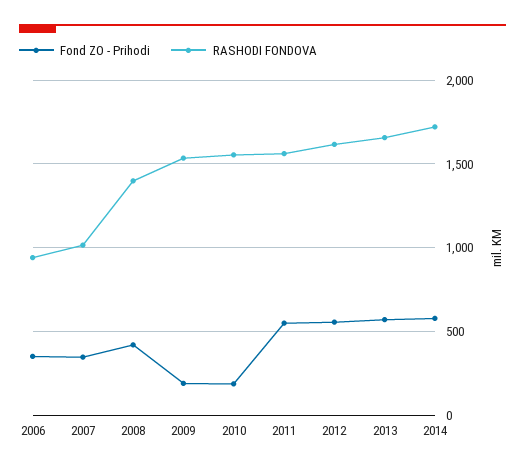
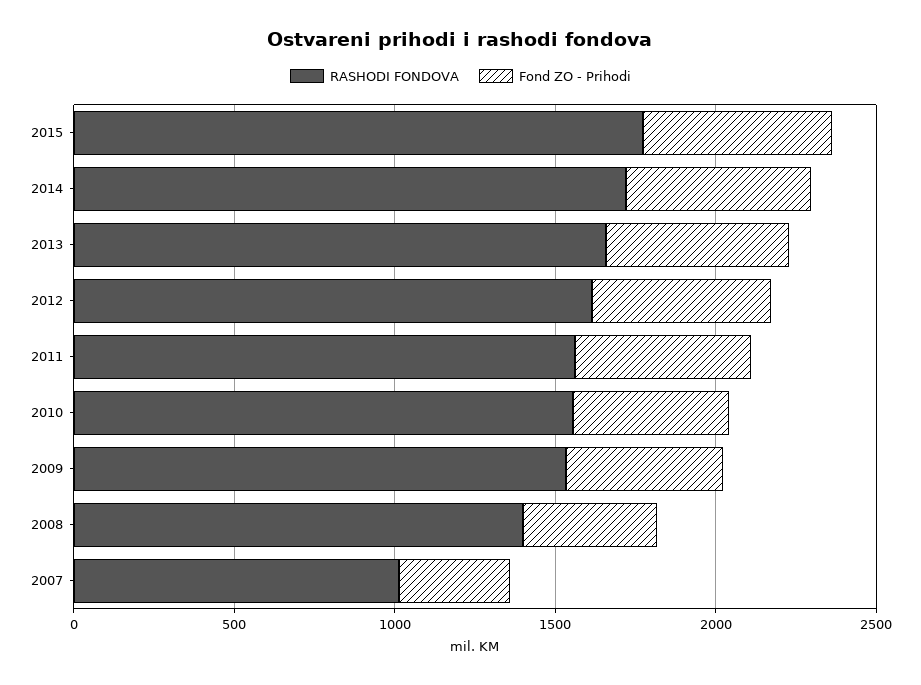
Fond ZO - Prihodi, 2006: 350 -> none
RASHODI FONDOVA, 2006: 950 -> none
Fond ZO - Prihodi, 2009: 200 -> 500
Fond ZO - Prihodi, 2010: 200 -> 500
RASHODI FONDOVA, 2015: none -> 1800
Fond ZO - Prihodi, 2015: none -> 600

